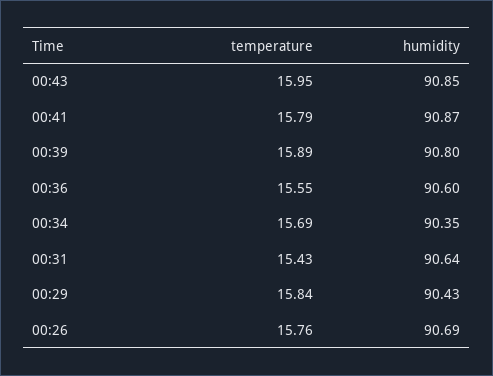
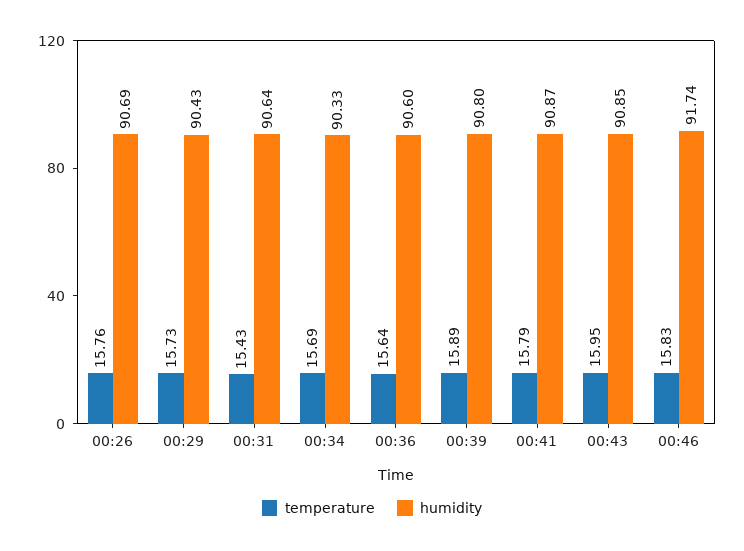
temperature, 00:36: 15.55 -> 15.64
humidity, 00:34: 90.35 -> 90.33
temperature, 00:29: 15.84 -> 15.73
temperature, 00:46: none -> 15.83
humidity, 00:46: none -> 91.74

